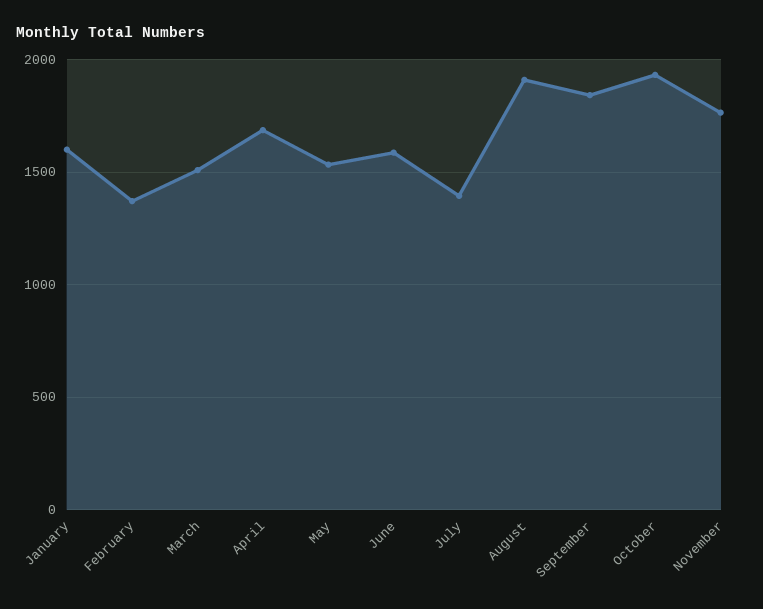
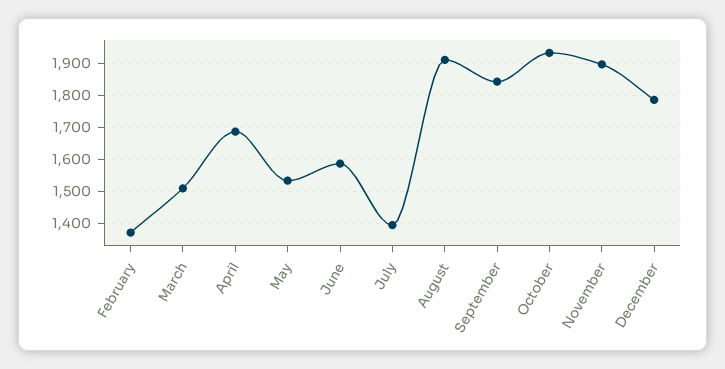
January: 1600 -> none
November: 1750 -> 1900
December: none -> 1780

